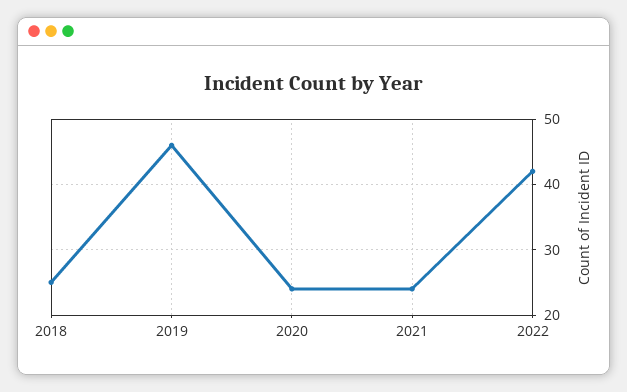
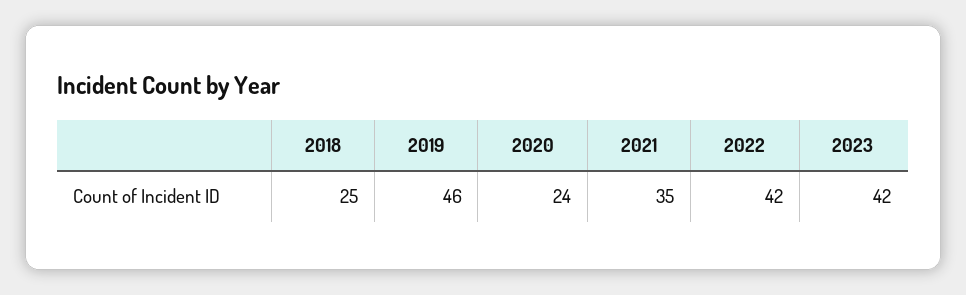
2021: 24 -> 35
2023: none -> 42

